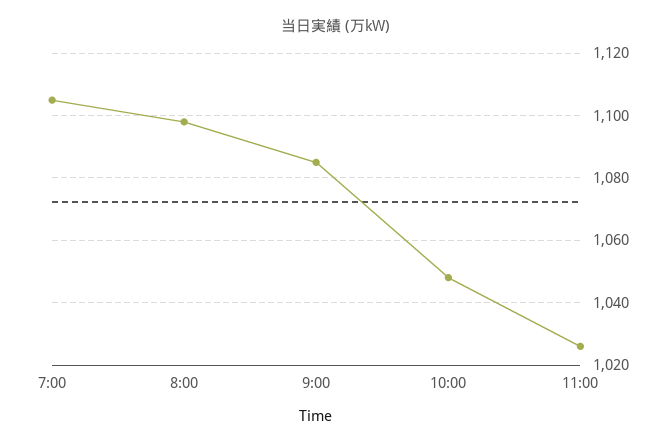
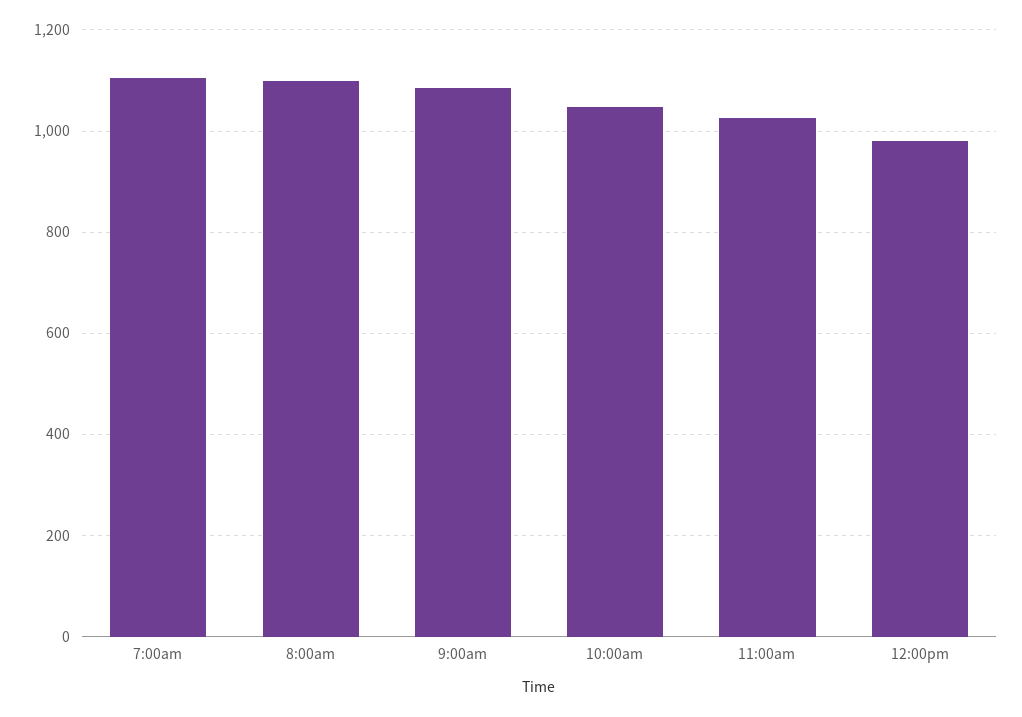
12:00pm: none -> 980

